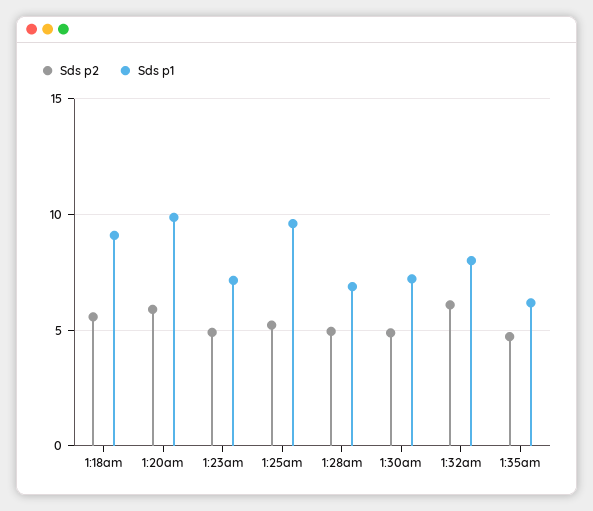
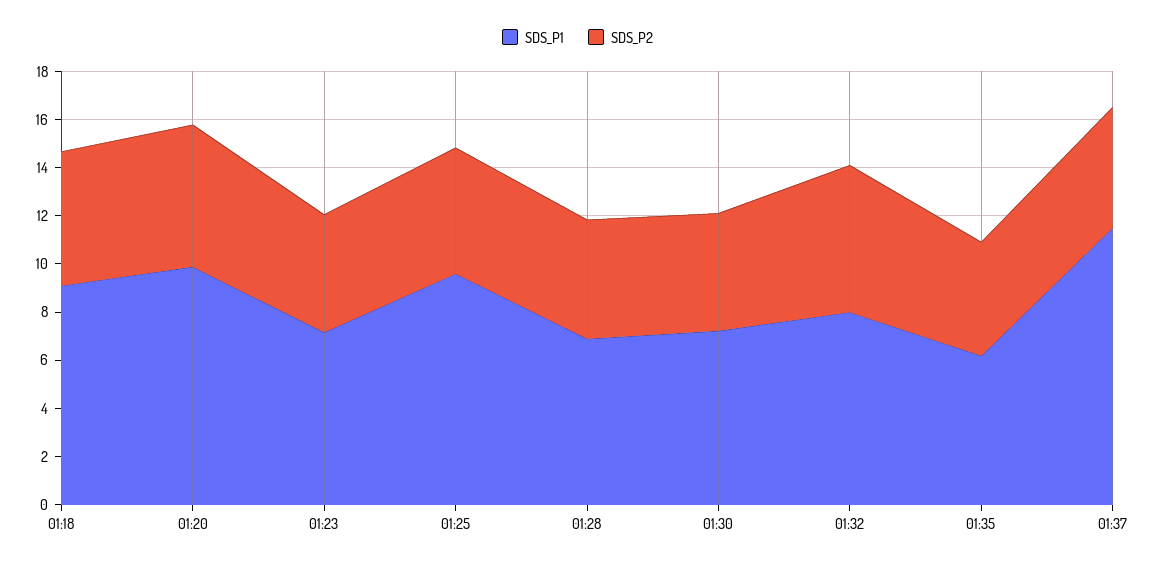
Sds p1, 01:37: none -> 11.5
Sds p2, 01:37: none -> 5

